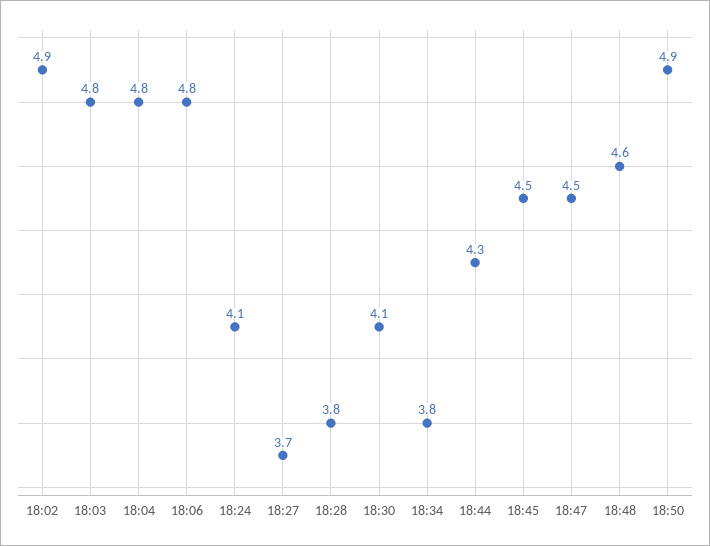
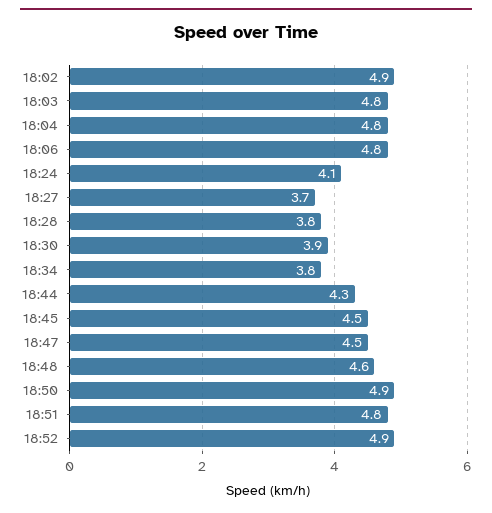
18:30: 4.1 -> 3.9
18:51: none -> 4.8
18:52: none -> 4.9

